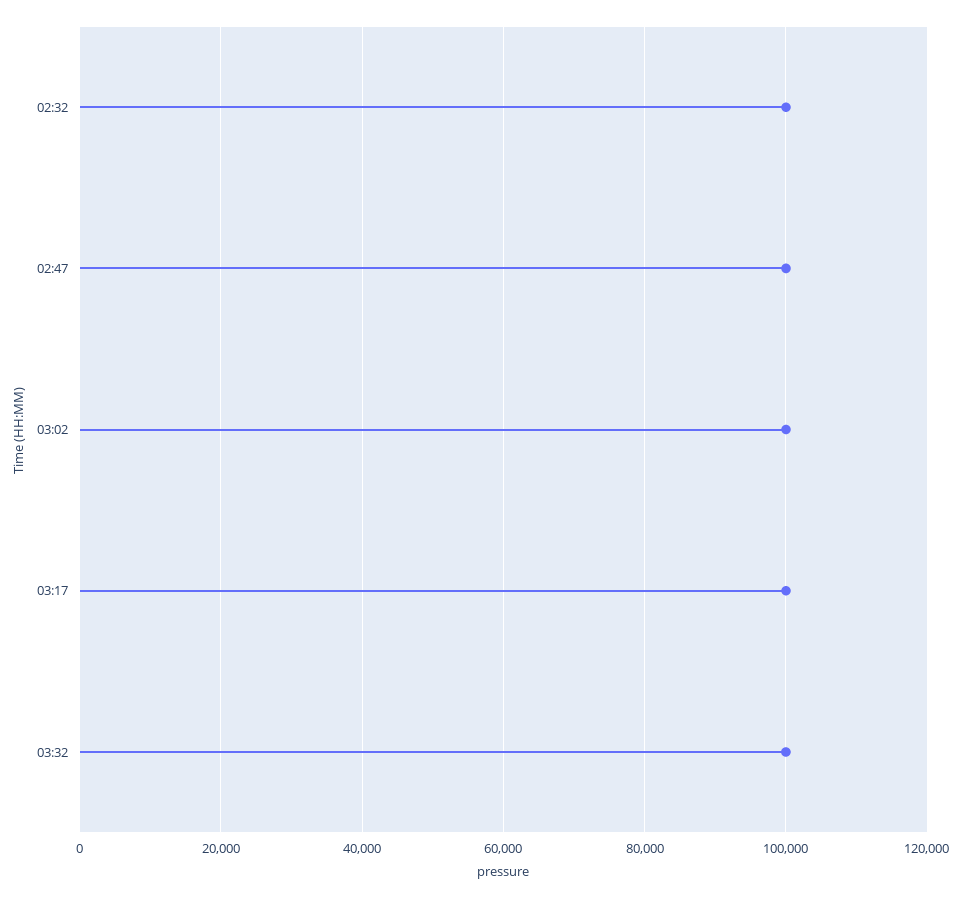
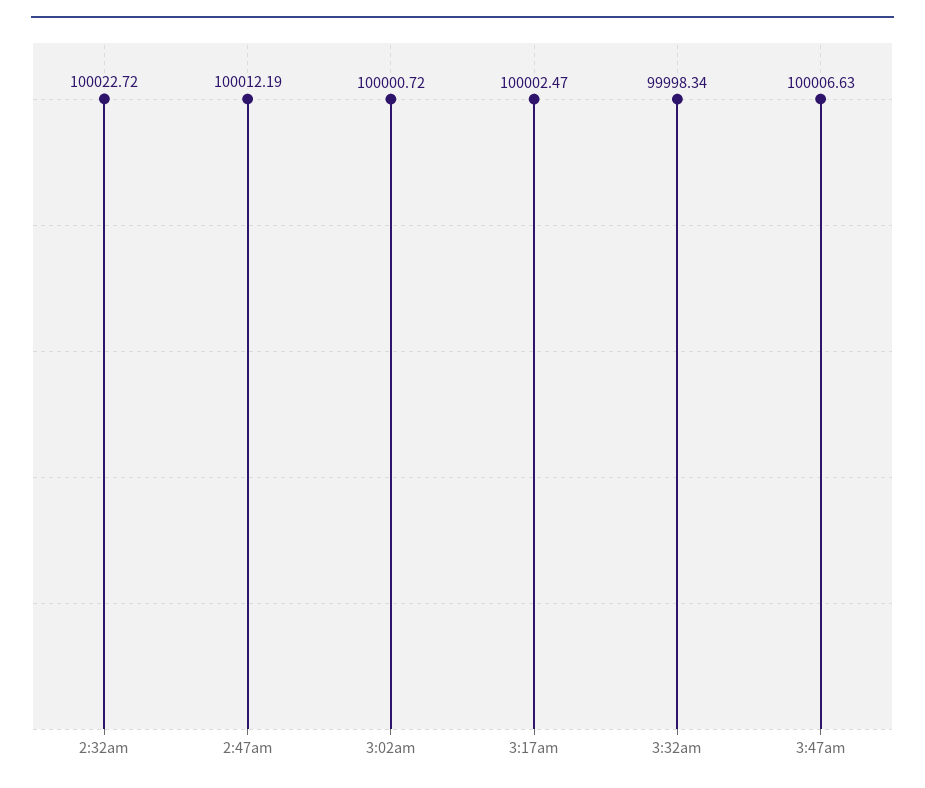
3:47am: none -> 100006.63

